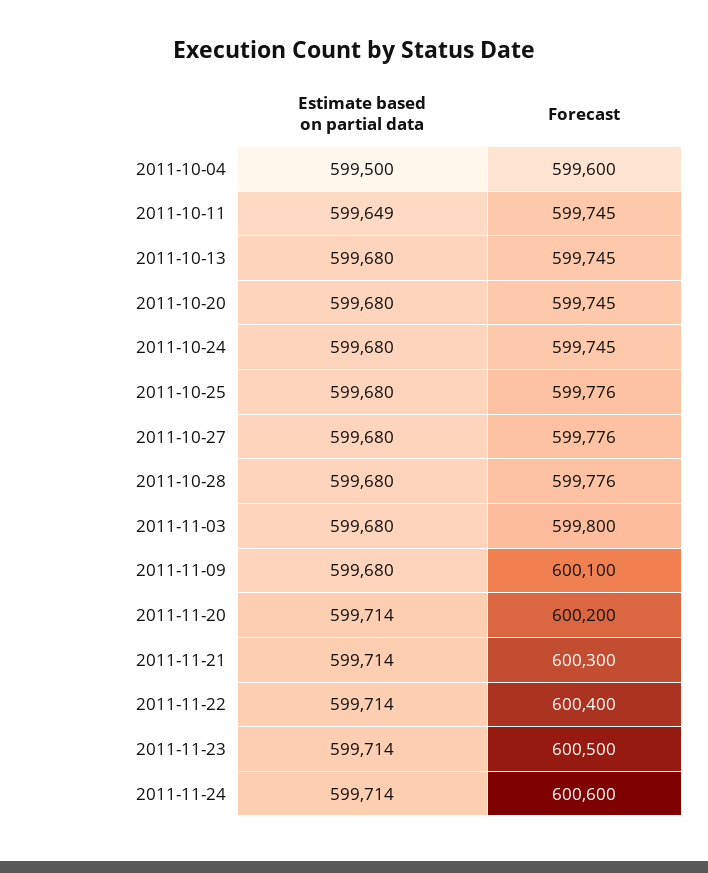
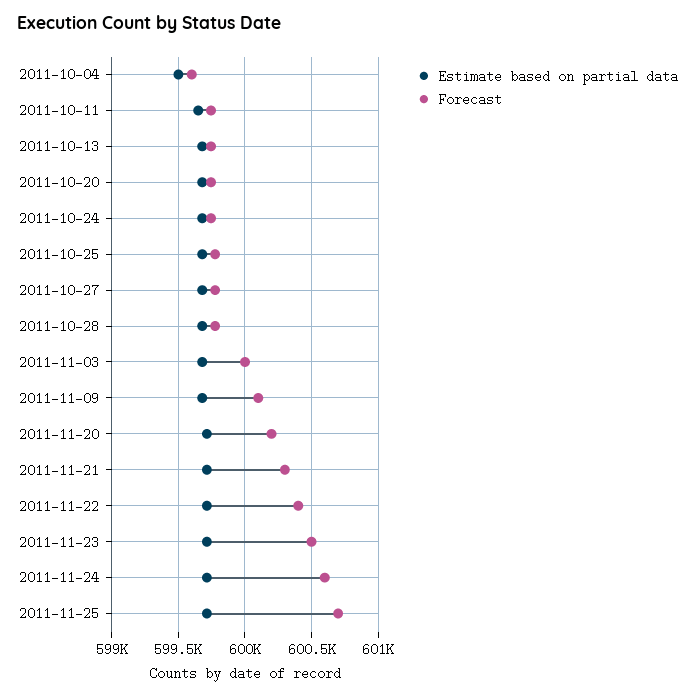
Forecast, 2011-11-03: 599800 -> 600000
Estimate based on partial data, 2011-11-25: none -> 599700
Forecast, 2011-11-25: none -> 600700

